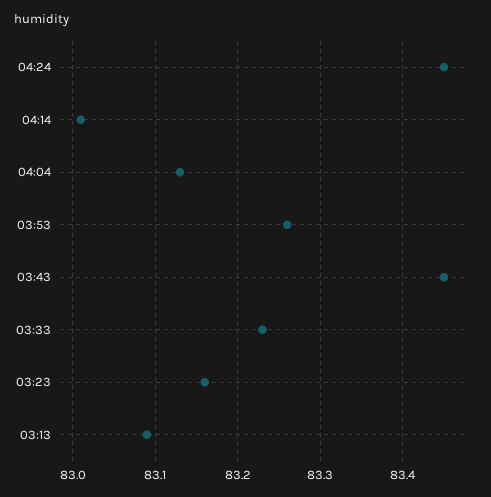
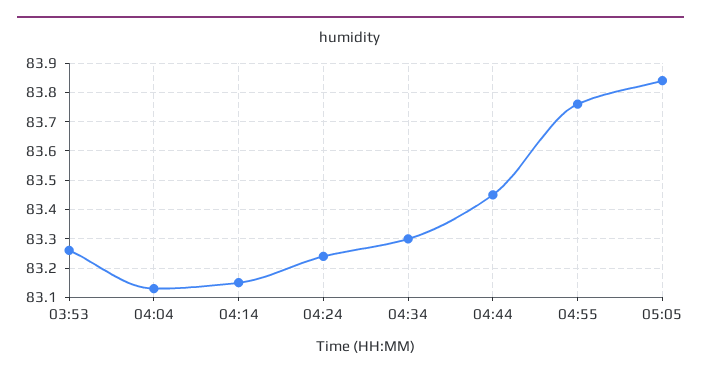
04:24: 83.45 -> 83.25
04:14: 83.01 -> 83.15
03:43: 83.45 -> none
03:33: 83.23 -> none
03:23: 83.16 -> none
03:13: 83.09 -> none
04:34: none -> 83.3
04:44: none -> 83.45
04:55: none -> 83.75
05:05: none -> 83.85

